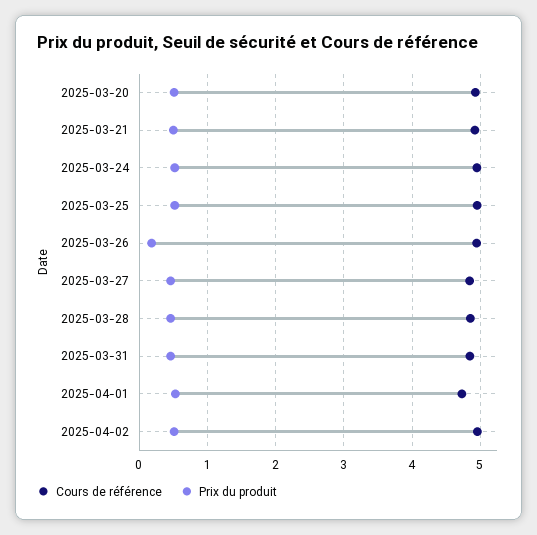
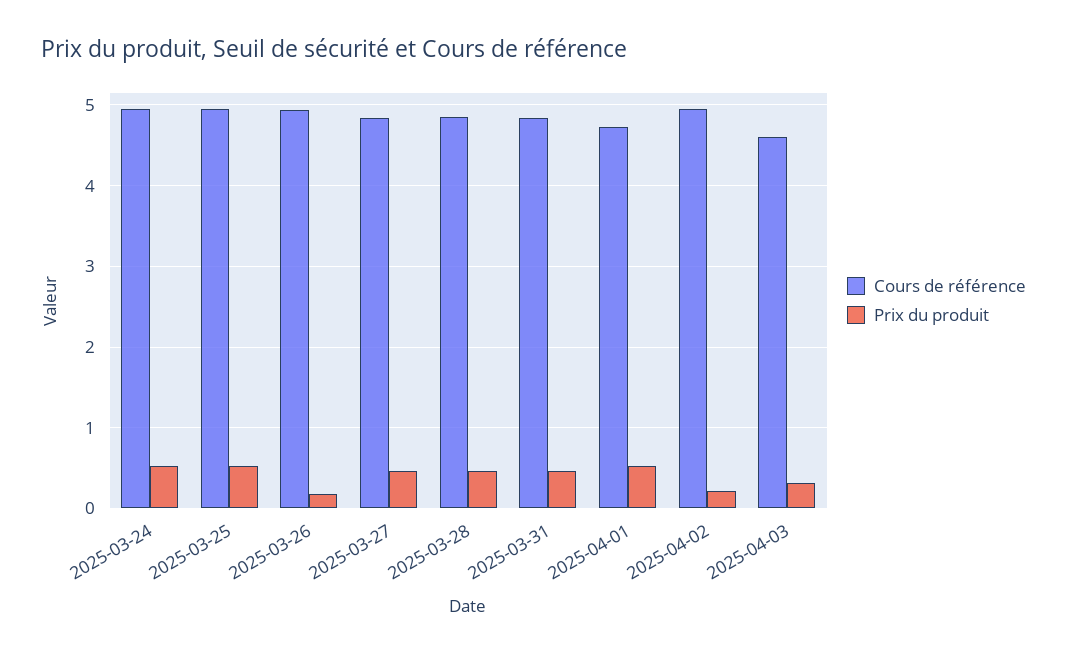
Cours de référence, 2025-03-20: 4.9 -> none
Prix du produit, 2025-03-20: 0.5 -> none
Cours de référence, 2025-03-21: 4.9 -> none
Prix du produit, 2025-03-21: 0.5 -> none
Prix du produit, 2025-04-02: 0.5 -> 0.2
Cours de référence, 2025-04-03: none -> 4.6
Prix du produit, 2025-04-03: none -> 0.3

